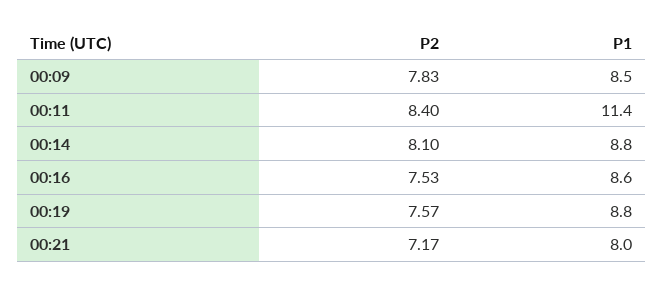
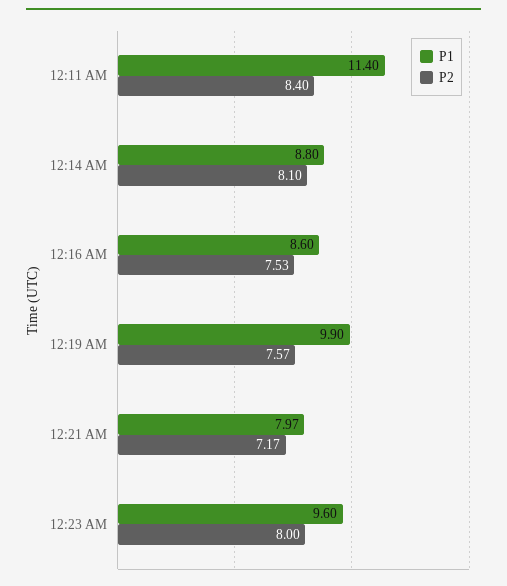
P2, 00:09: 7.83 -> none
P1, 00:09: 8.5 -> none
P1, 00:19: 8.8 -> 9.9
P1, 12:23 AM: none -> 9.6
P2, 12:23 AM: none -> 8

